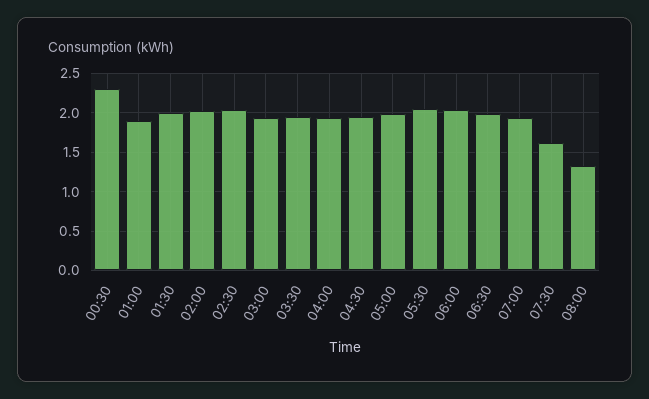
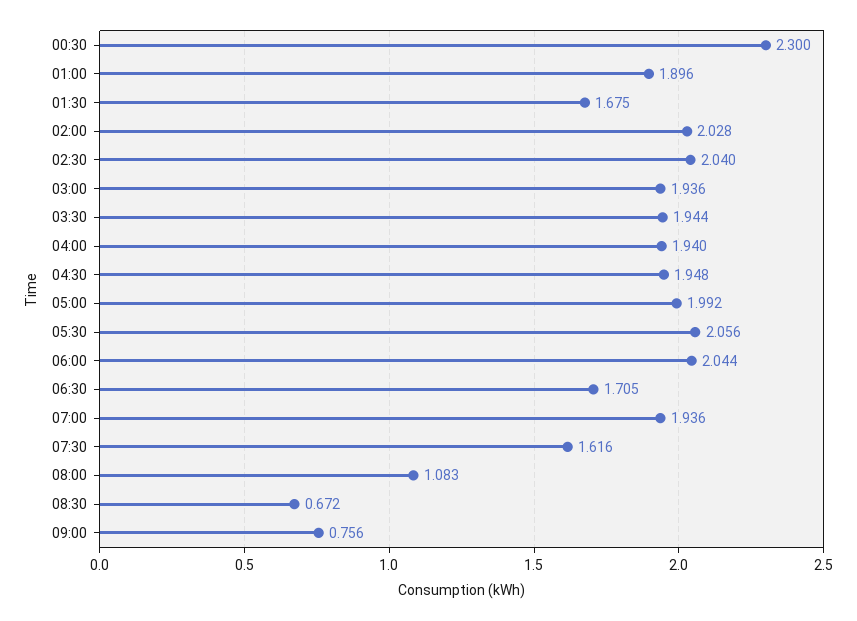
01:30: 2 -> 1.675
06:30: 2 -> 1.705
08:00: 1.3 -> 1.083
08:30: none -> 0.672
09:00: none -> 0.756

